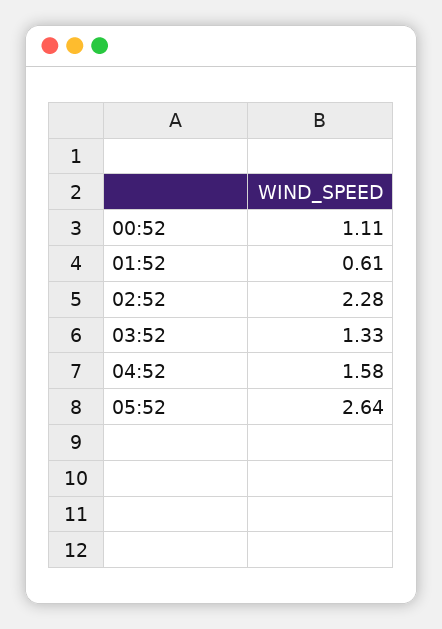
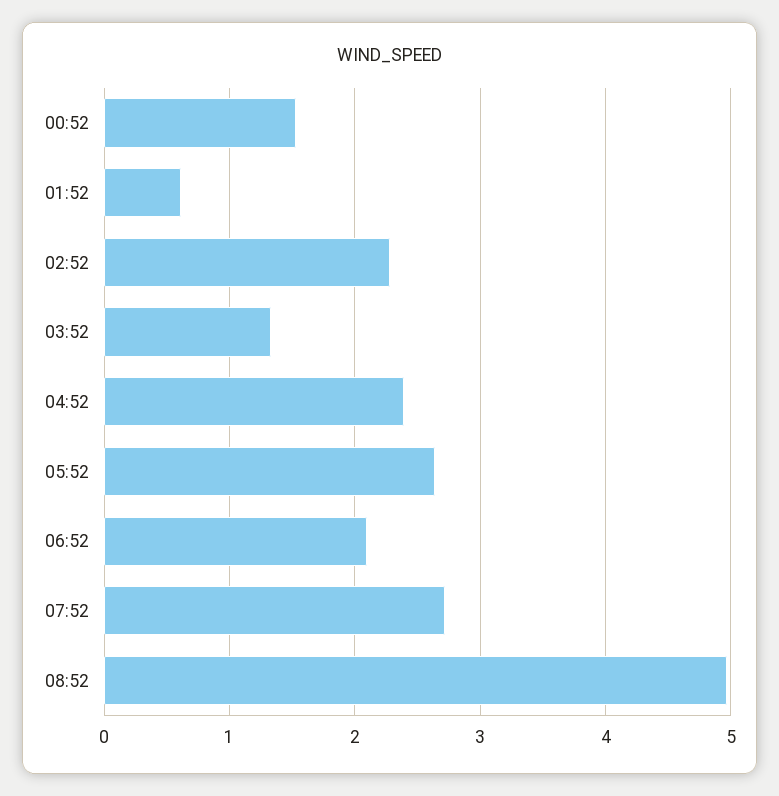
00:52: 1.11 -> 1.5
04:52: 1.58 -> 2.4
06:52: none -> 2.1
07:52: none -> 2.7
08:52: none -> 5

